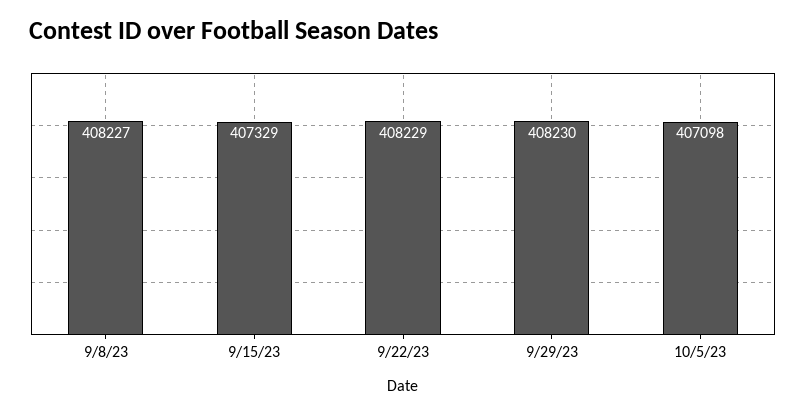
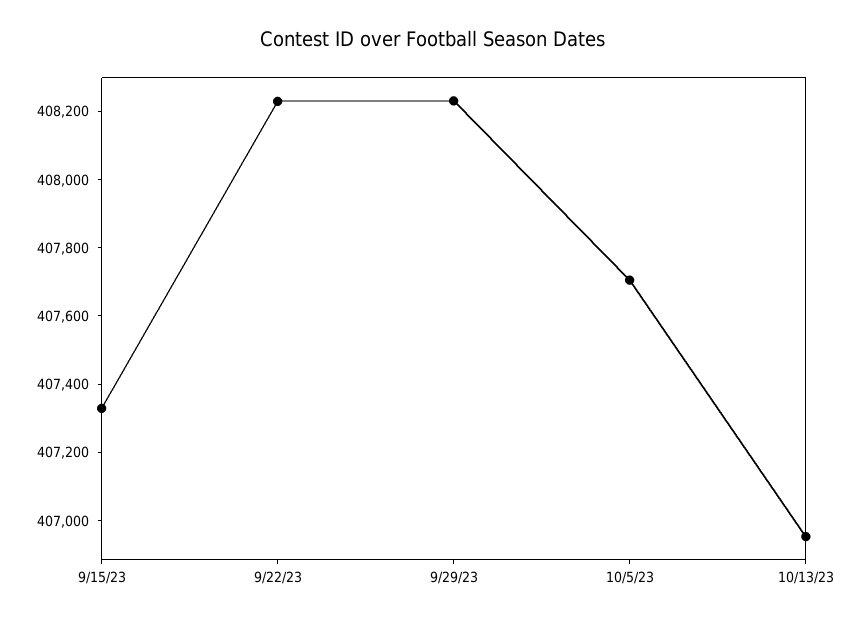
9/8/23: 408227 -> none
10/5/23: 407098 -> 407700
10/13/23: none -> 406950

